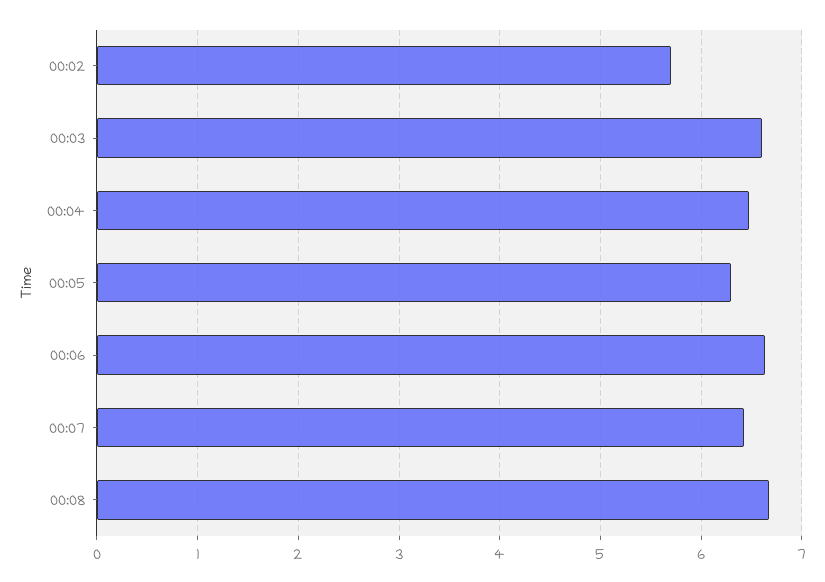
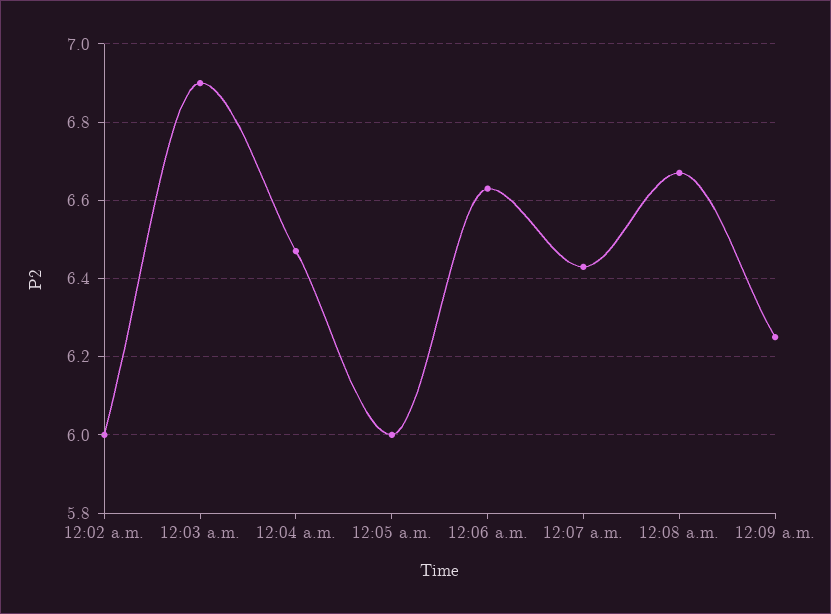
00:02: 5.7 -> 6
00:03: 6.6 -> 6.9
00:05: 6.3 -> 6
12:09 a.m.: none -> 6.25

